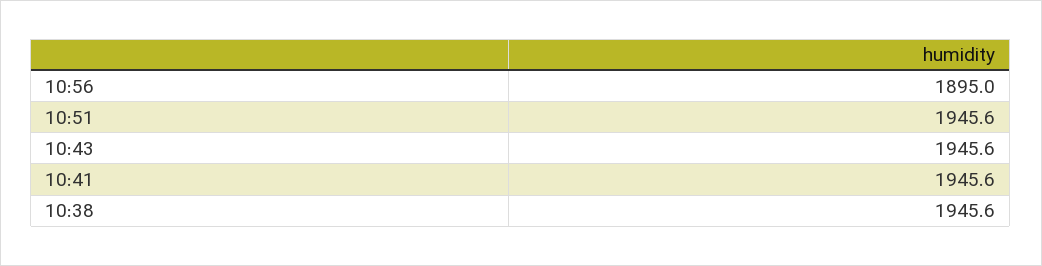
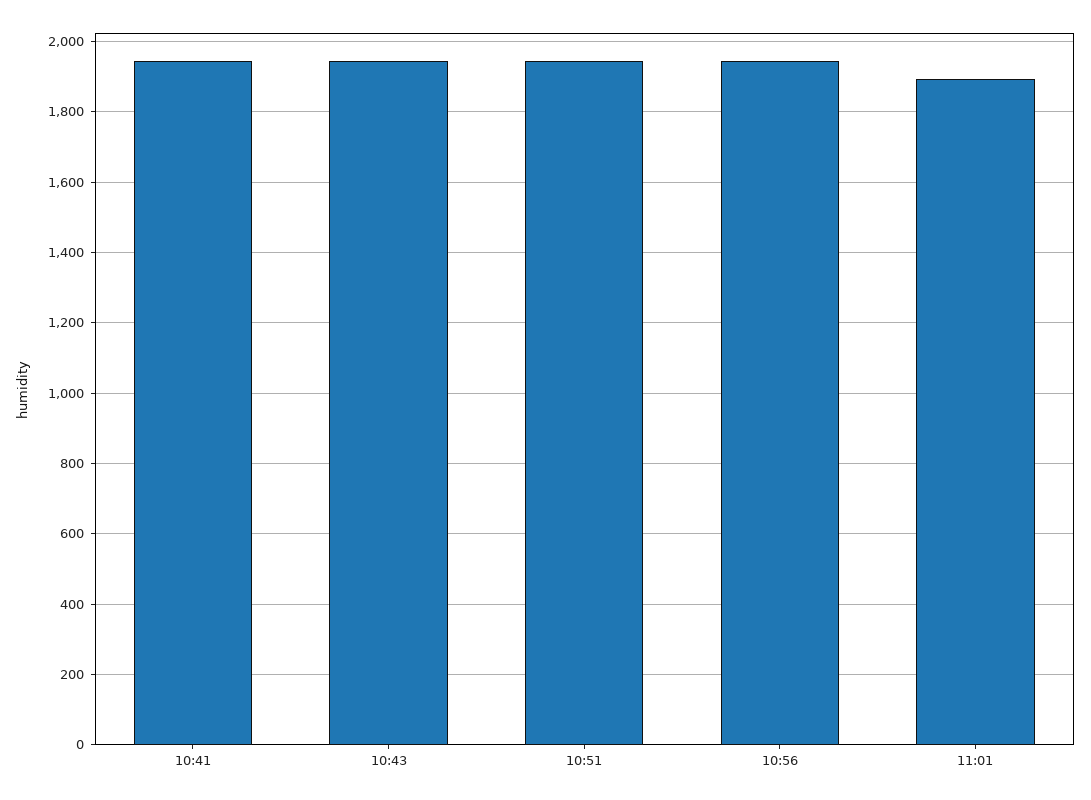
10:56: 1895 -> 1940
10:38: 1945.6 -> none
11:01: none -> 1900

